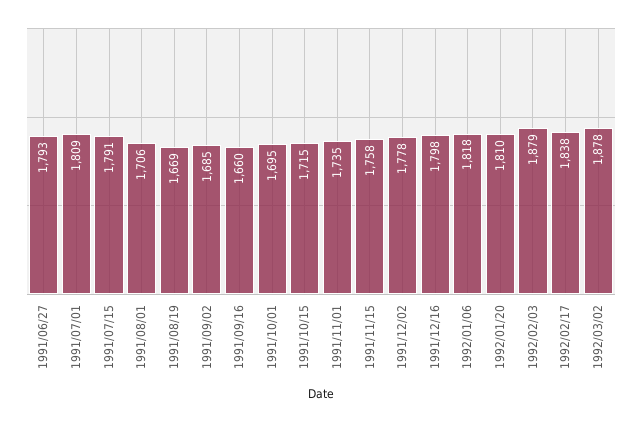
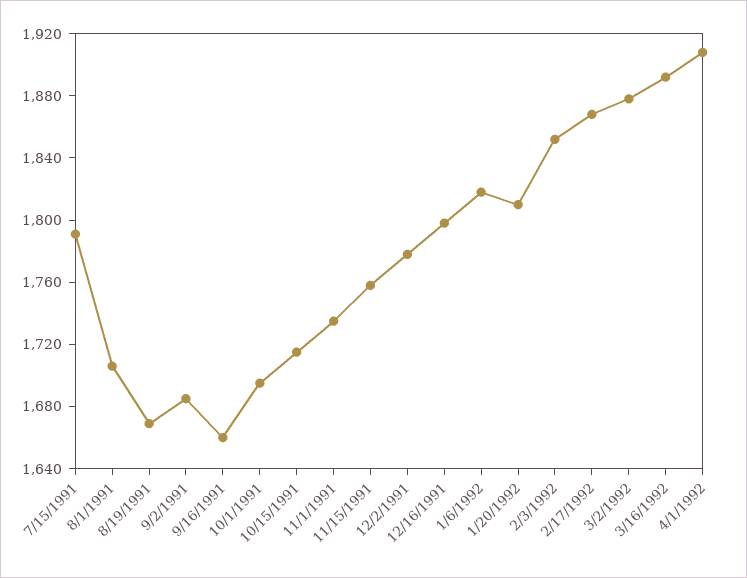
1991/06/27: 1793 -> none
1991/07/01: 1809 -> none
1992/02/03: 1879 -> 1850
1992/02/17: 1838 -> 1870
3/16/1992: none -> 1890
4/1/1992: none -> 1910

